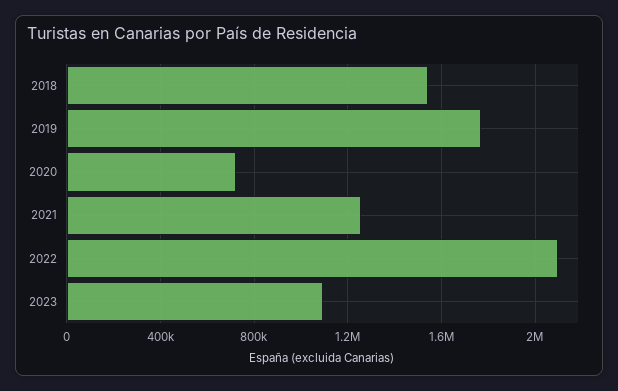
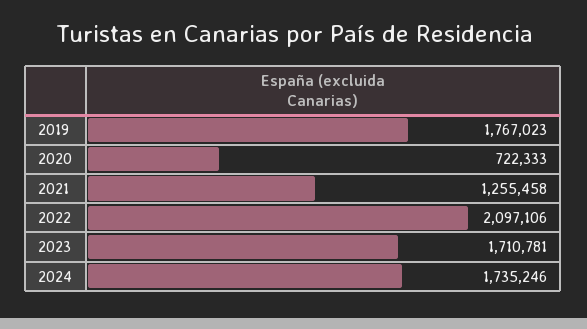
2018: 1550000 -> none
2023: 1100000 -> 1710781
2024: none -> 1735246

